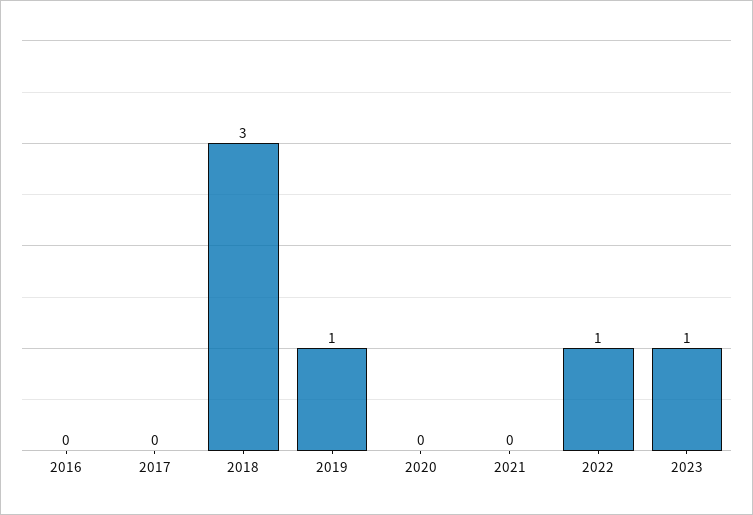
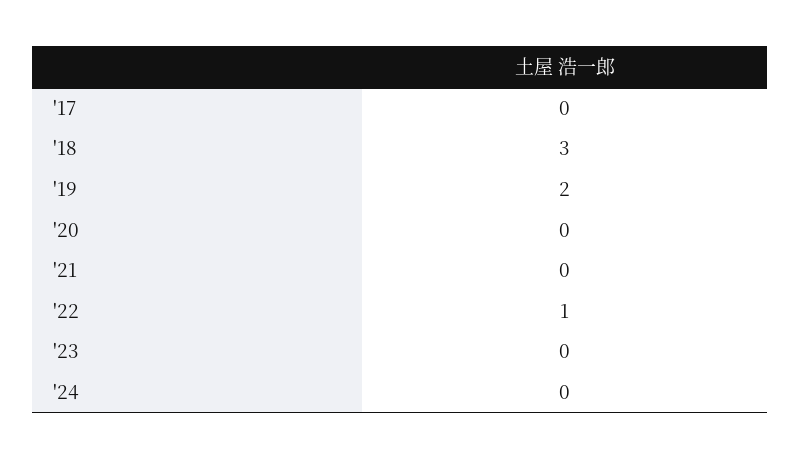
2016: 0 -> none
2019: 1 -> 2
2023: 1 -> 0
'24: none -> 0

